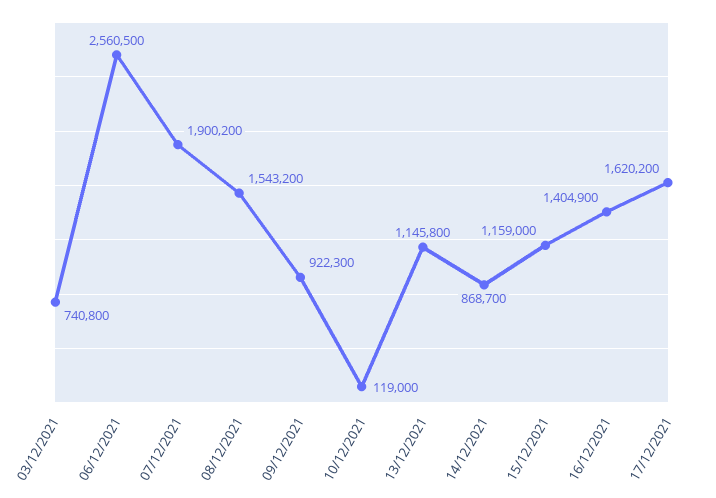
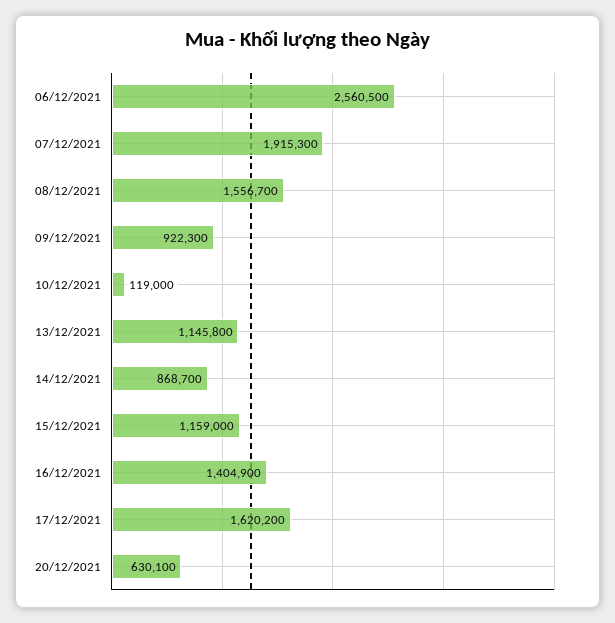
03/12/2021: 740800 -> none
07/12/2021: 1900200 -> 1915300
08/12/2021: 1543200 -> 1556700
20/12/2021: none -> 630100

